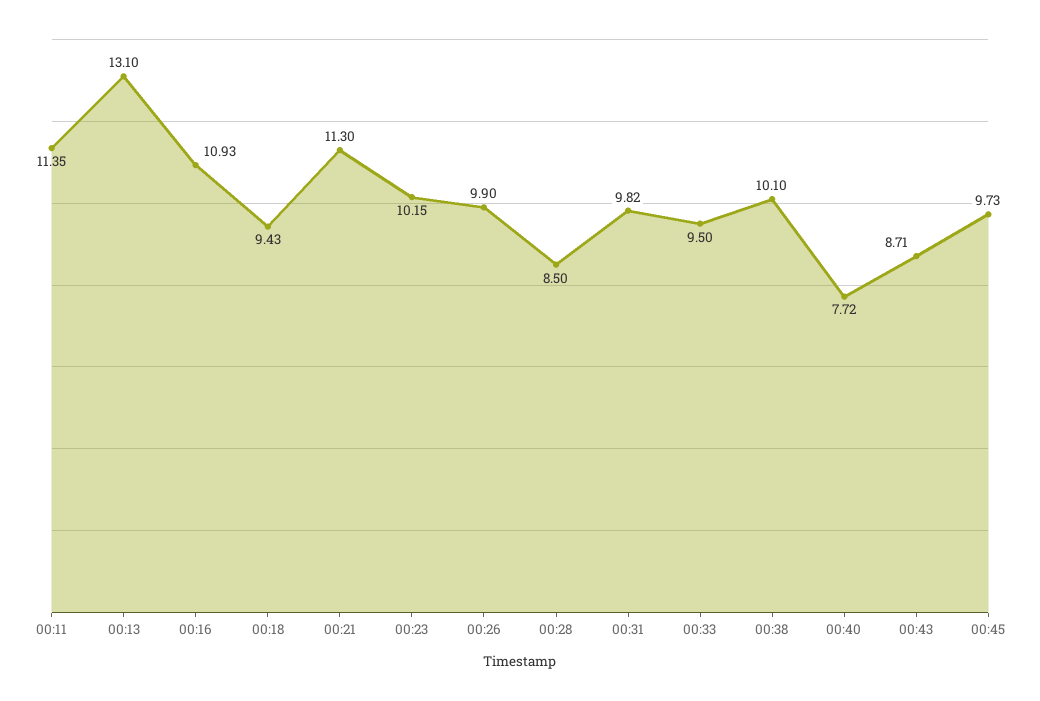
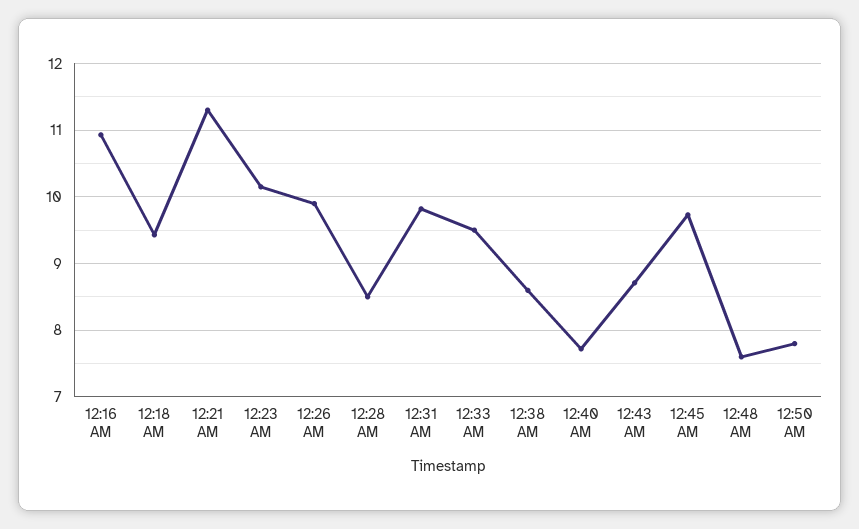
00:11: 11.35 -> none
00:13: 13.1 -> none
00:38: 10.1 -> 8.6
12:48 AM: none -> 7.6
12:50 AM: none -> 7.8

